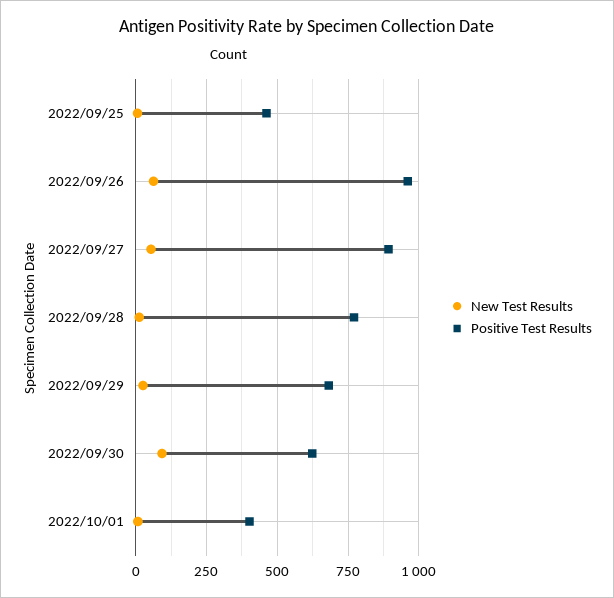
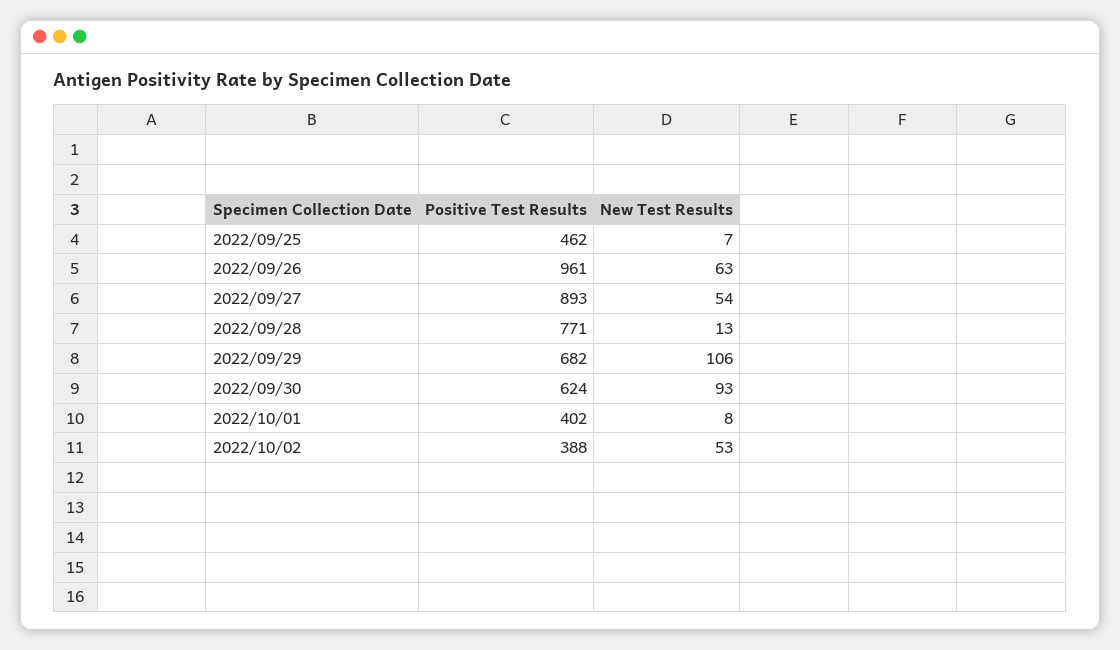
New Test Results, 2022/09/29: 25 -> 106
Positive Test Results, 2022/10/02: none -> 388
New Test Results, 2022/10/02: none -> 53

